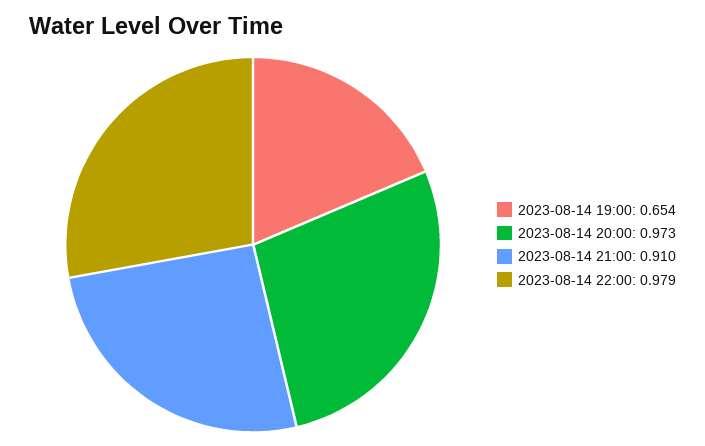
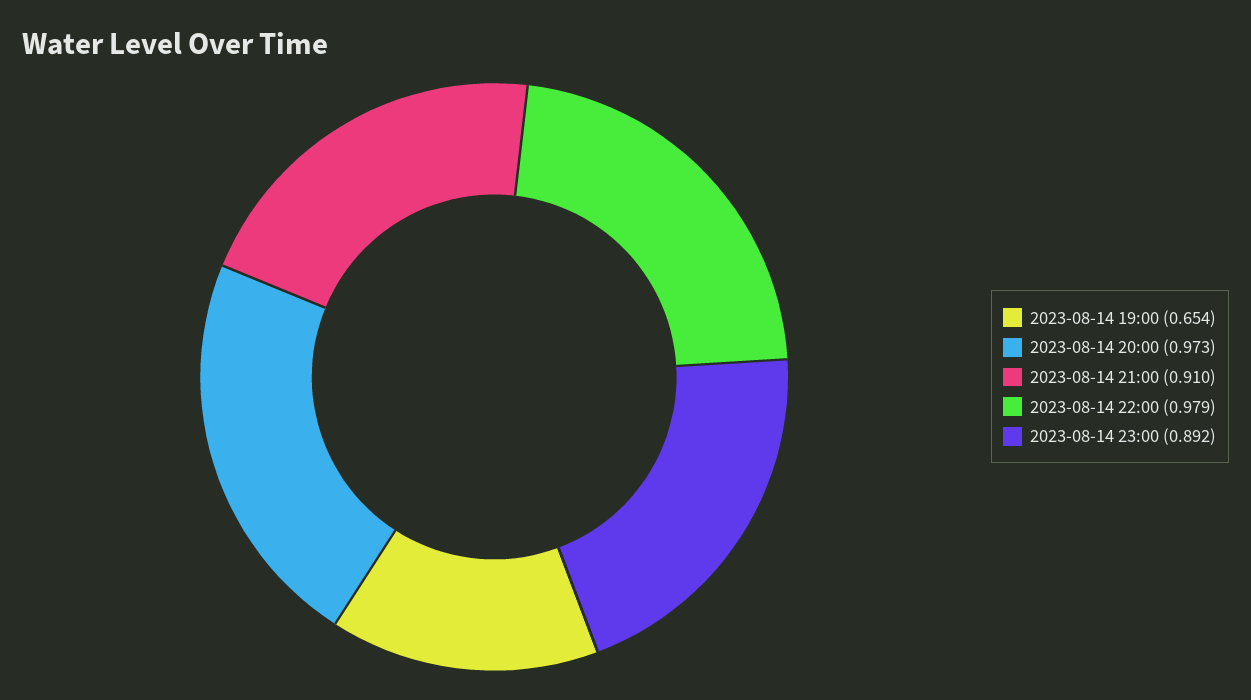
2023-08-14 23:00: none -> 0.892

